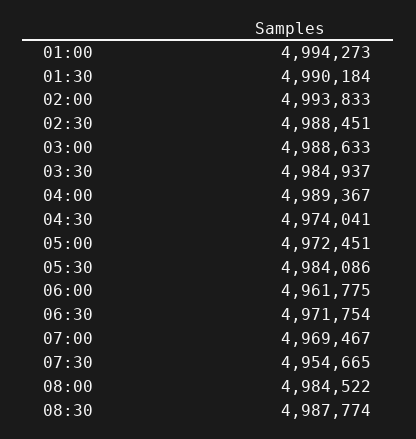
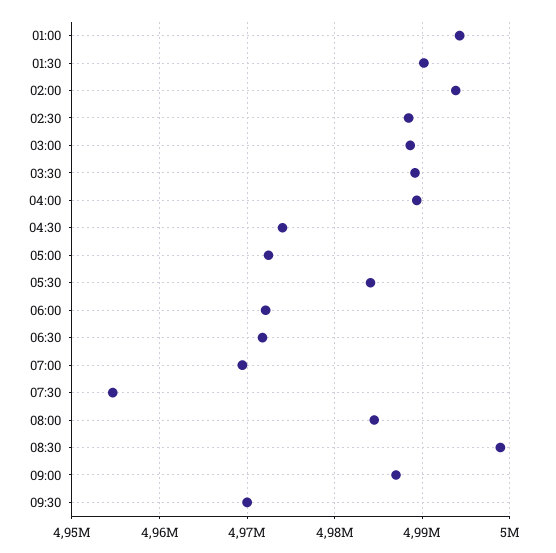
03:30: 4984937 -> 4989000
06:00: 4961775 -> 4972000
08:30: 4987774 -> 4999000
09:00: none -> 4987000
09:30: none -> 4970000

